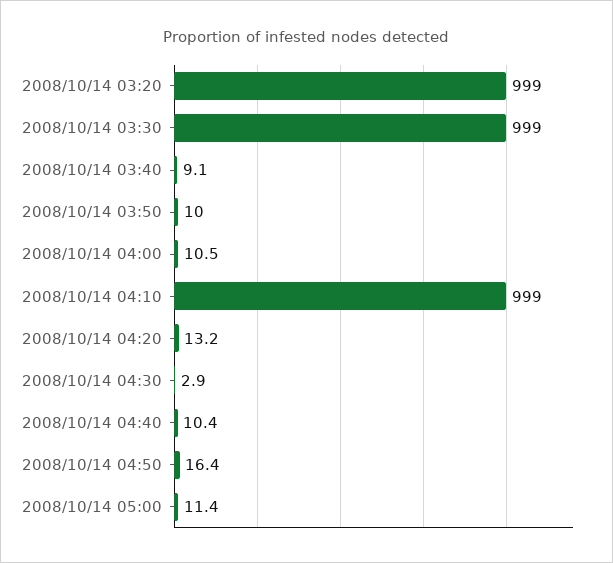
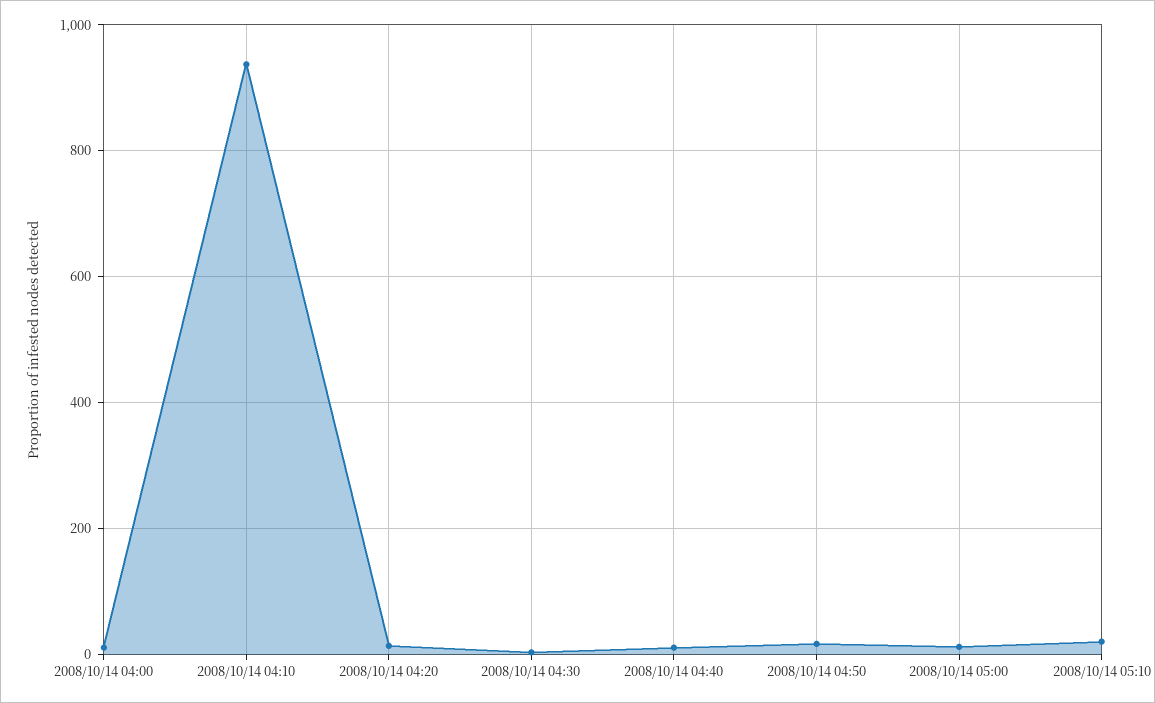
2008/10/14 03:20: 999 -> none
2008/10/14 03:30: 999 -> none
2008/10/14 03:40: 9.1 -> none
2008/10/14 03:50: 10 -> none
2008/10/14 04:10: 999 -> 940
2008/10/14 05:10: none -> 20

